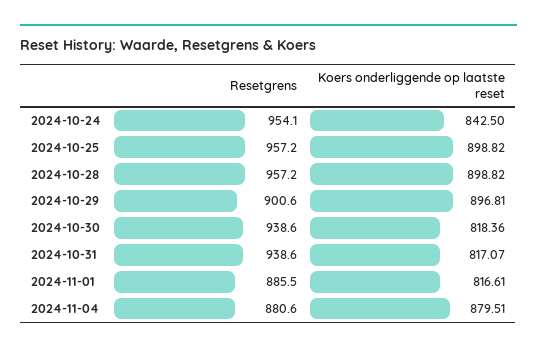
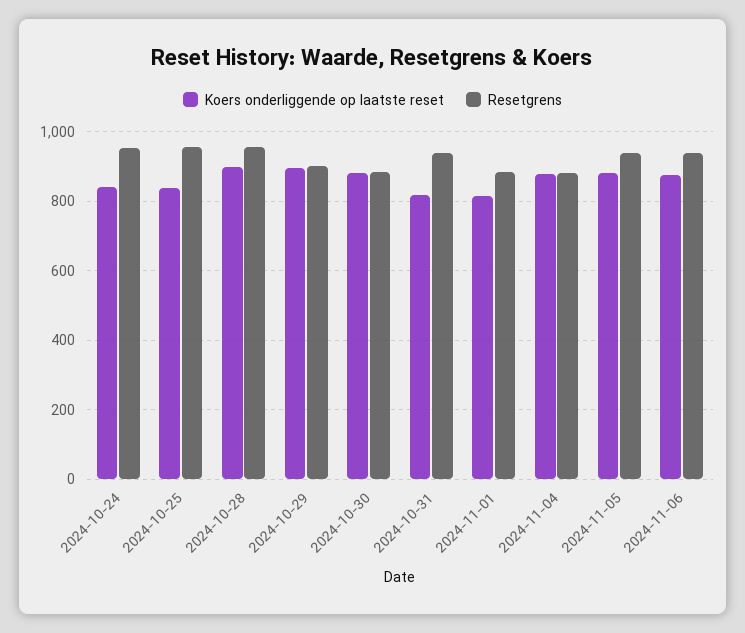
Koers onderliggende op laatste reset, 2024-10-25: 898.82 -> 840
Resetgrens, 2024-10-30: 938.6 -> 880
Koers onderliggende op laatste reset, 2024-10-30: 818.36 -> 880
Koers onderliggende op laatste reset, 2024-11-05: none -> 880
Resetgrens, 2024-11-05: none -> 940
Koers onderliggende op laatste reset, 2024-11-06: none -> 880
Resetgrens, 2024-11-06: none -> 940

